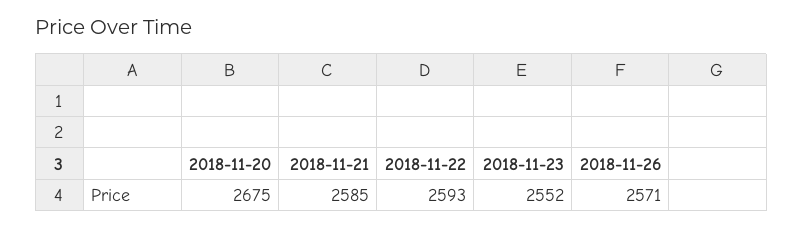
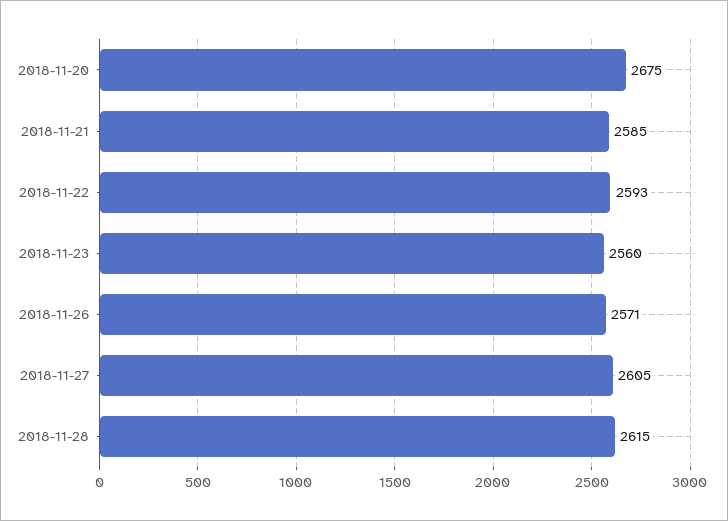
2018-11-23: 2552 -> 2560
2018-11-27: none -> 2605
2018-11-28: none -> 2615

